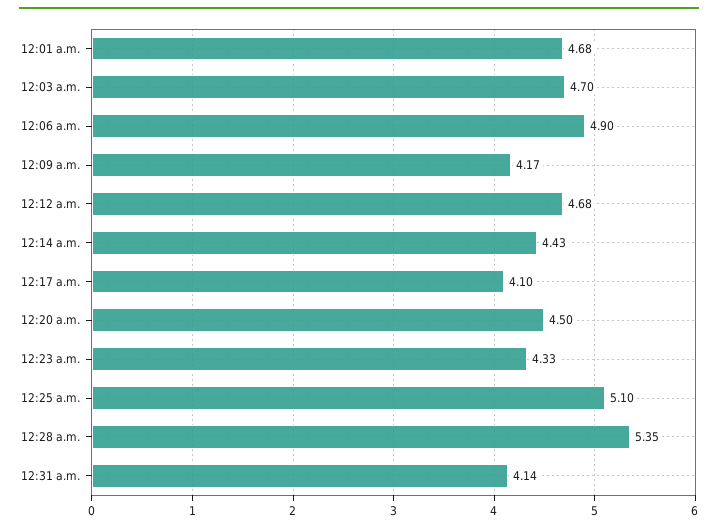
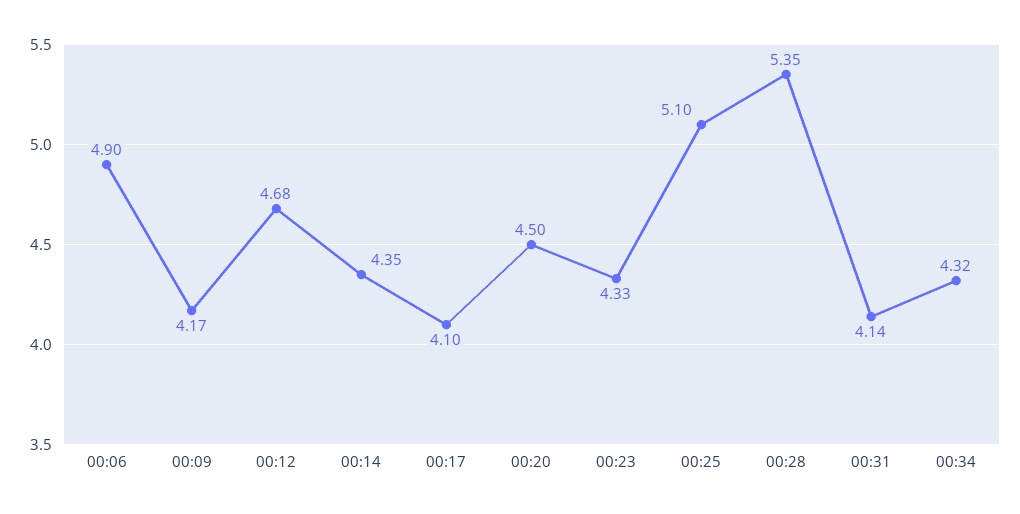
12:01 a.m.: 4.68 -> none
12:03 a.m.: 4.7 -> none
12:14 a.m.: 4.43 -> 4.35
00:34: none -> 4.32

